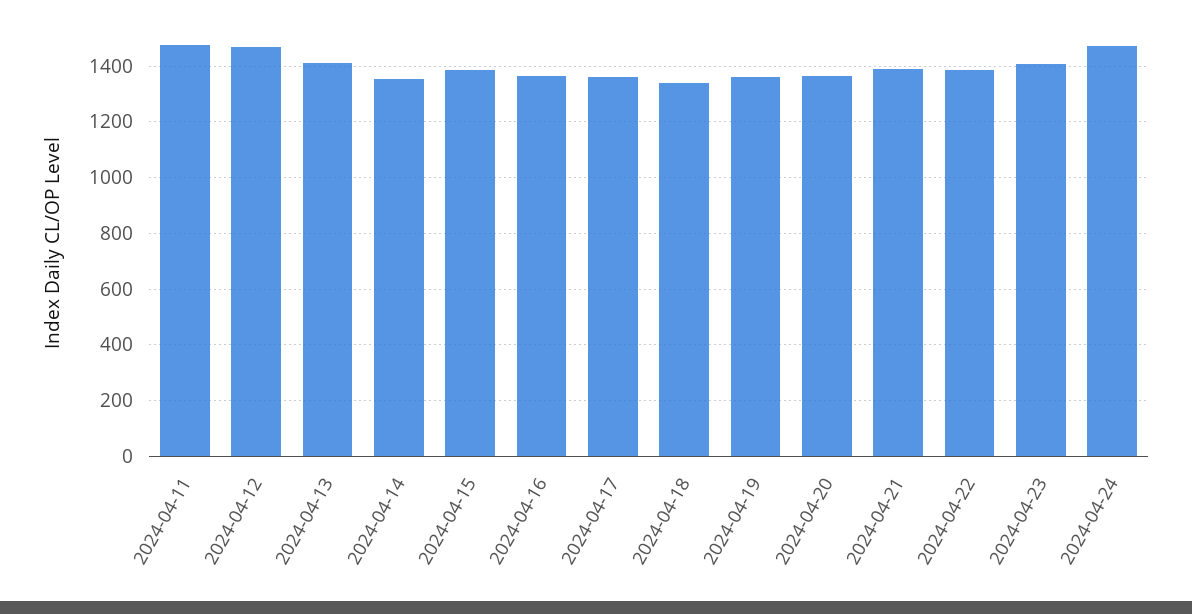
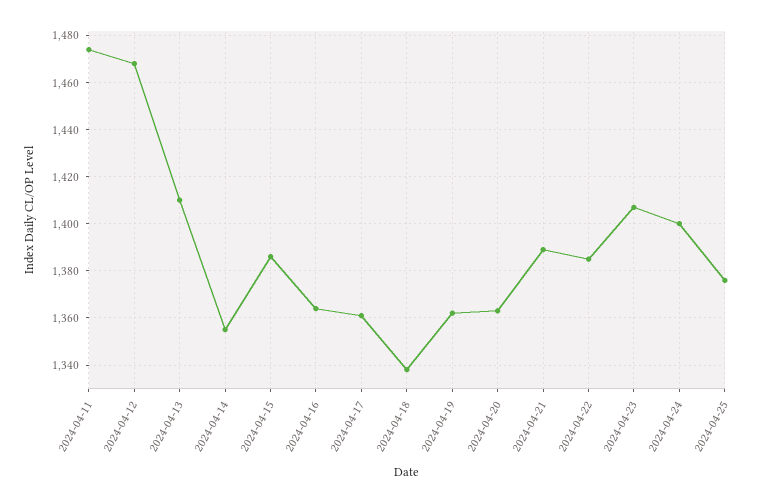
2024-04-24: 1475 -> 1400
2024-04-25: none -> 1375

